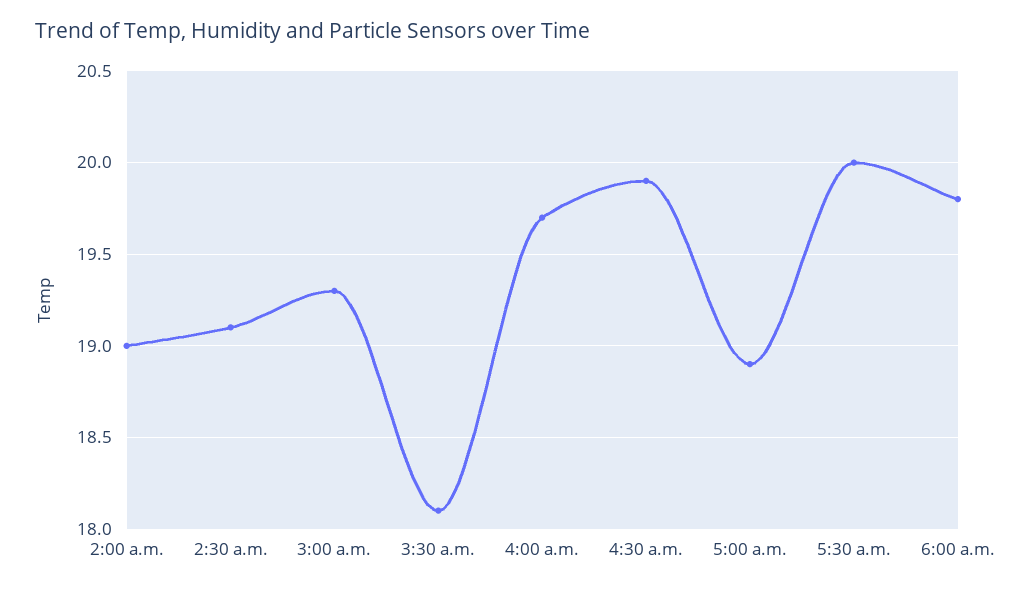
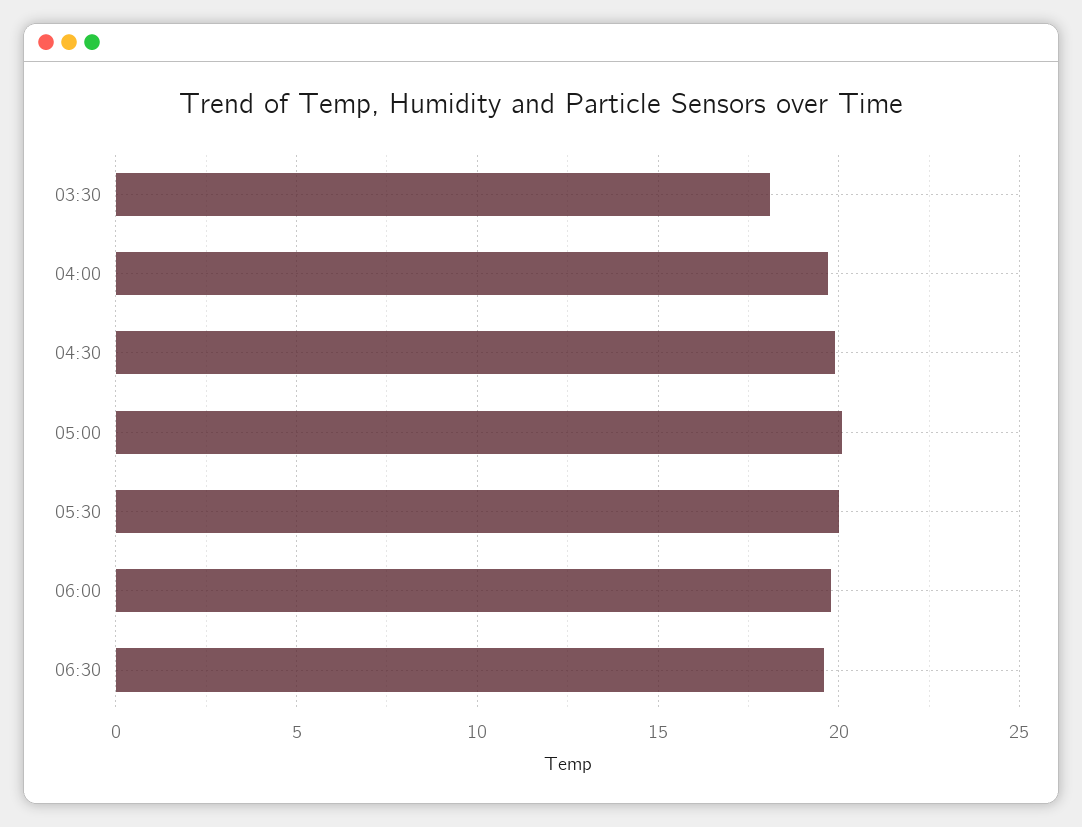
2:00 a.m.: 19 -> none
2:30 a.m.: 19.1 -> none
3:00 a.m.: 19.3 -> none
5:00 a.m.: 18.9 -> 20
06:30: none -> 19.5

